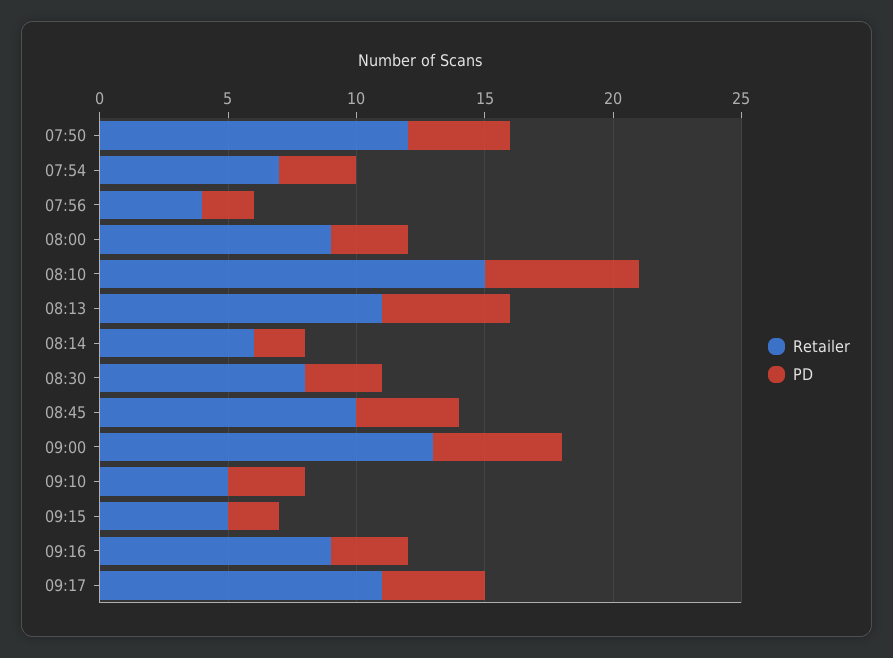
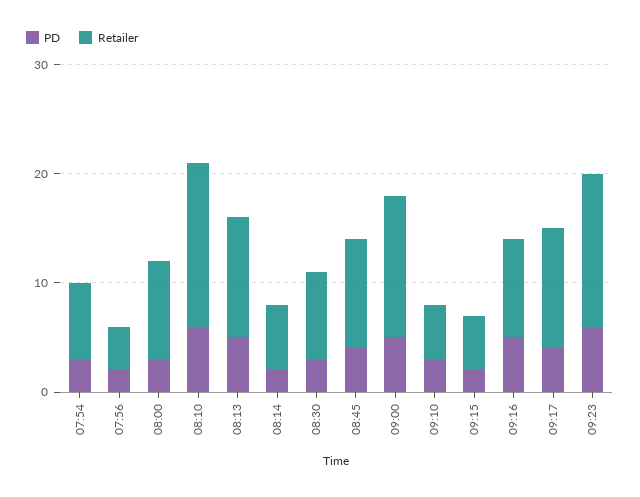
Retailer, 07:50: 12 -> none
PD, 07:50: 4 -> none
PD, 09:16: 3 -> 5
PD, 09:23: none -> 6
Retailer, 09:23: none -> 14

